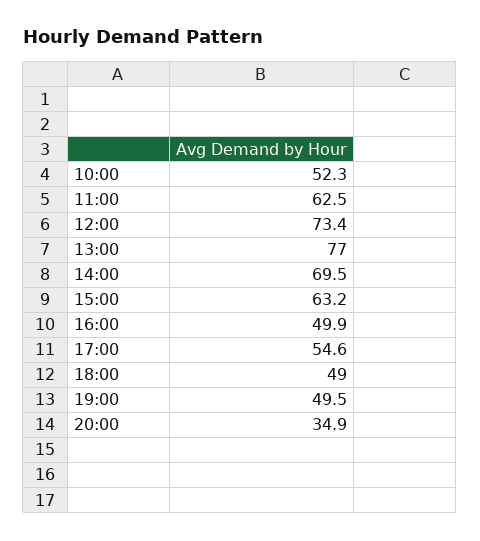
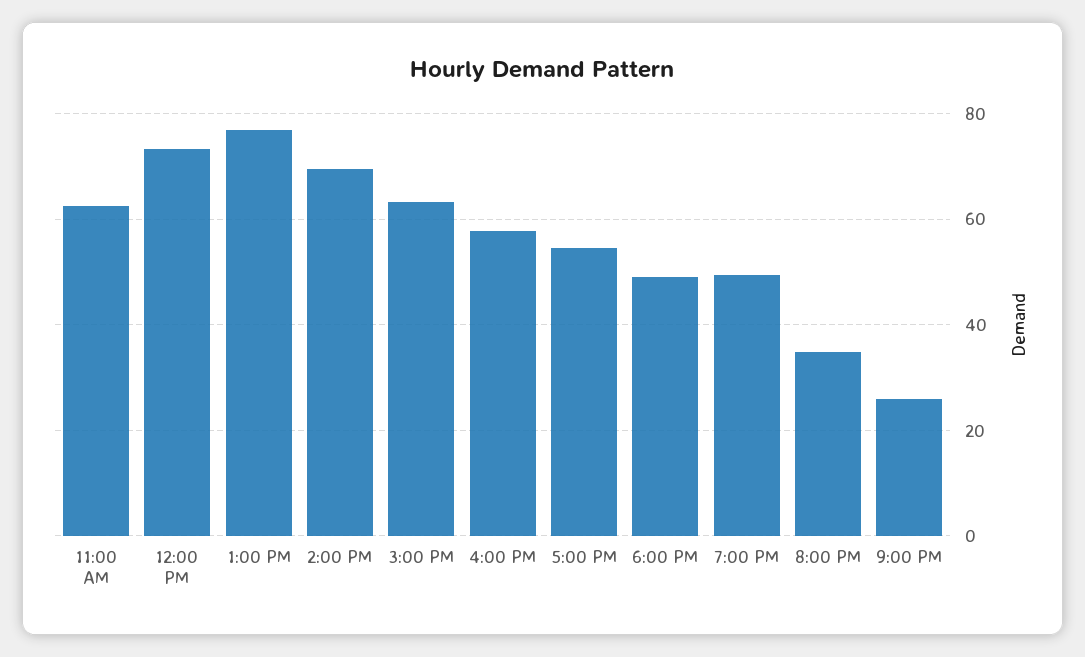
10:00: 52.3 -> none
16:00: 49.9 -> 58
9:00 PM: none -> 26

